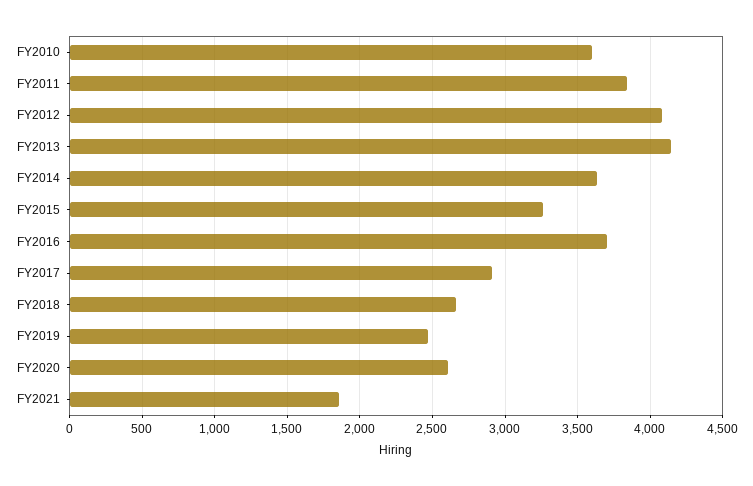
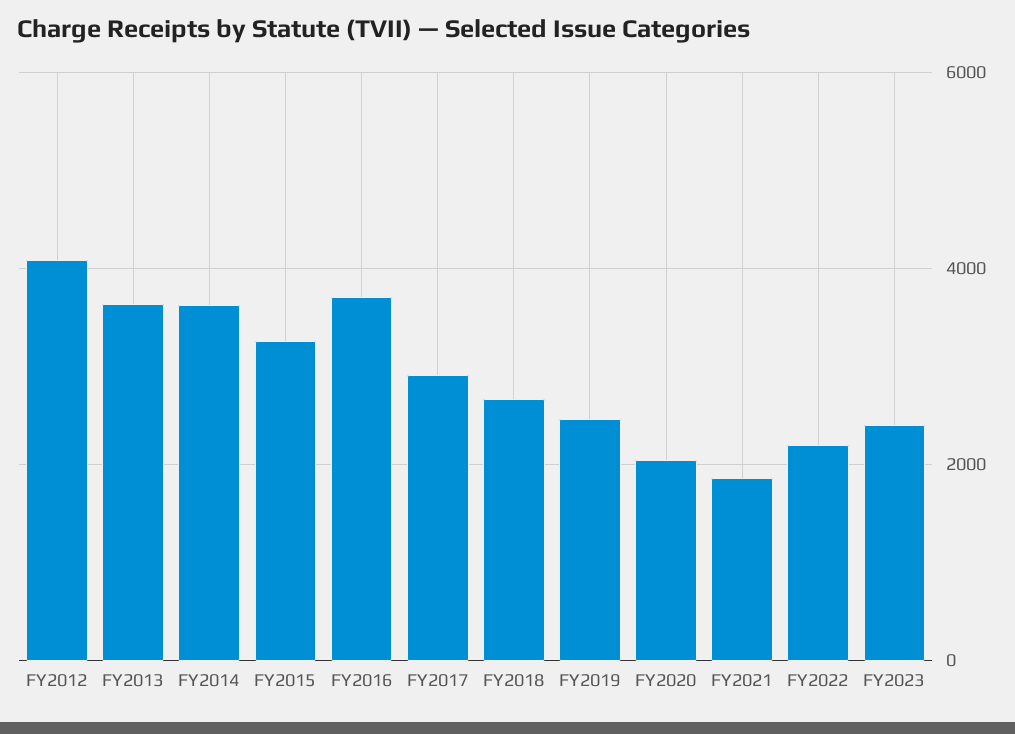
FY2010: 3600 -> none
FY2011: 3850 -> none
FY2013: 4150 -> 3600
FY2020: 2600 -> 2000
FY2022: none -> 2200
FY2023: none -> 2400

